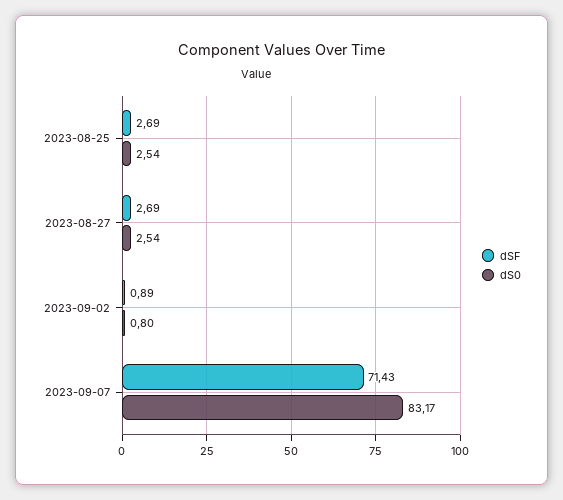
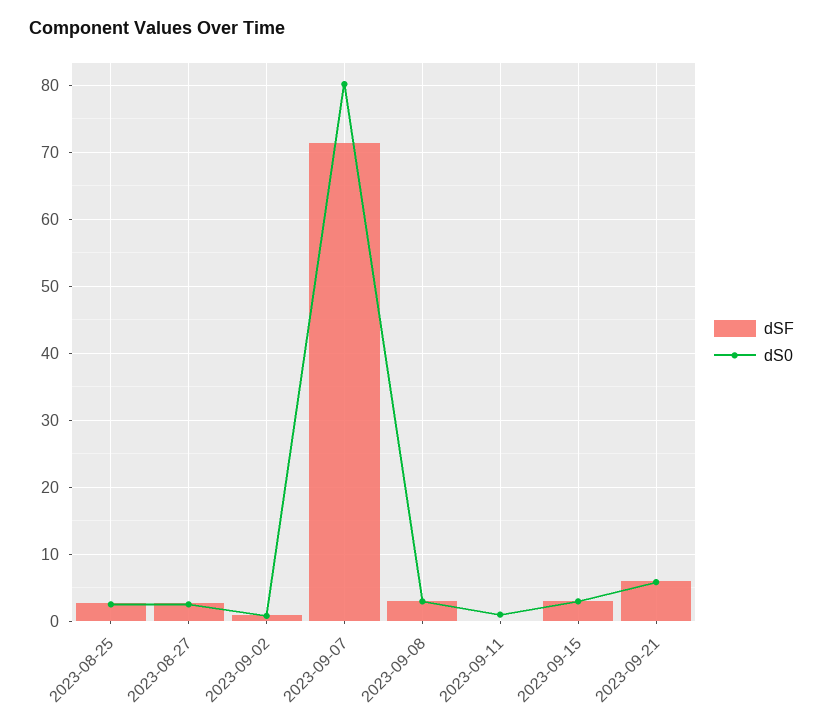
dS0, 2023-09-07: 83.17 -> 80
dSF, 2023-09-08: none -> 3
dS0, 2023-09-08: none -> 3
dSF, 2023-09-11: none -> 0
dS0, 2023-09-11: none -> 1
dSF, 2023-09-15: none -> 3
dS0, 2023-09-15: none -> 3
dSF, 2023-09-21: none -> 6
dS0, 2023-09-21: none -> 6

